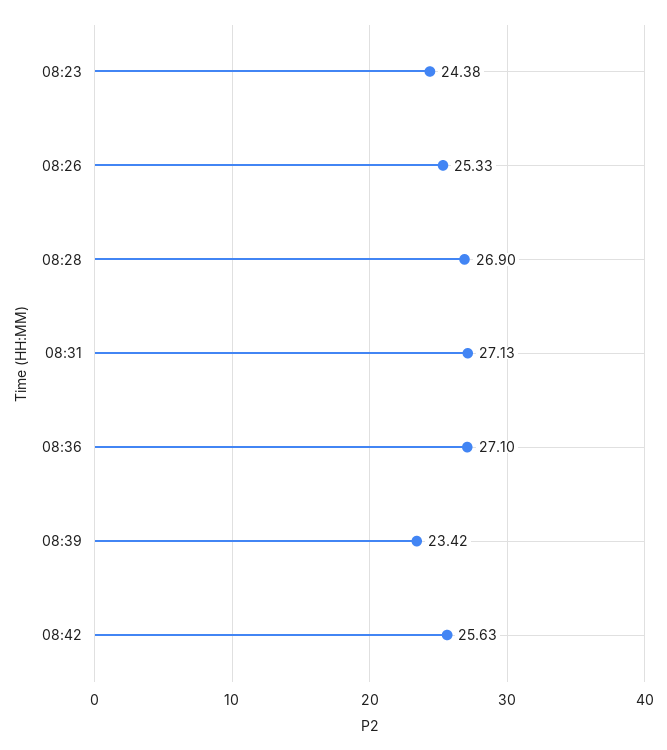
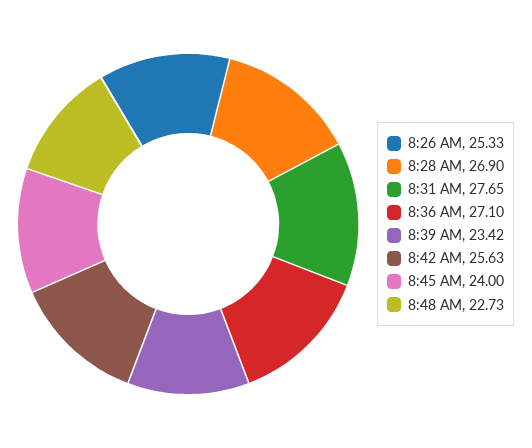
08:23: 24.38 -> none
08:31: 27.13 -> 27.65
8:45 AM: none -> 24
8:48 AM: none -> 22.73

